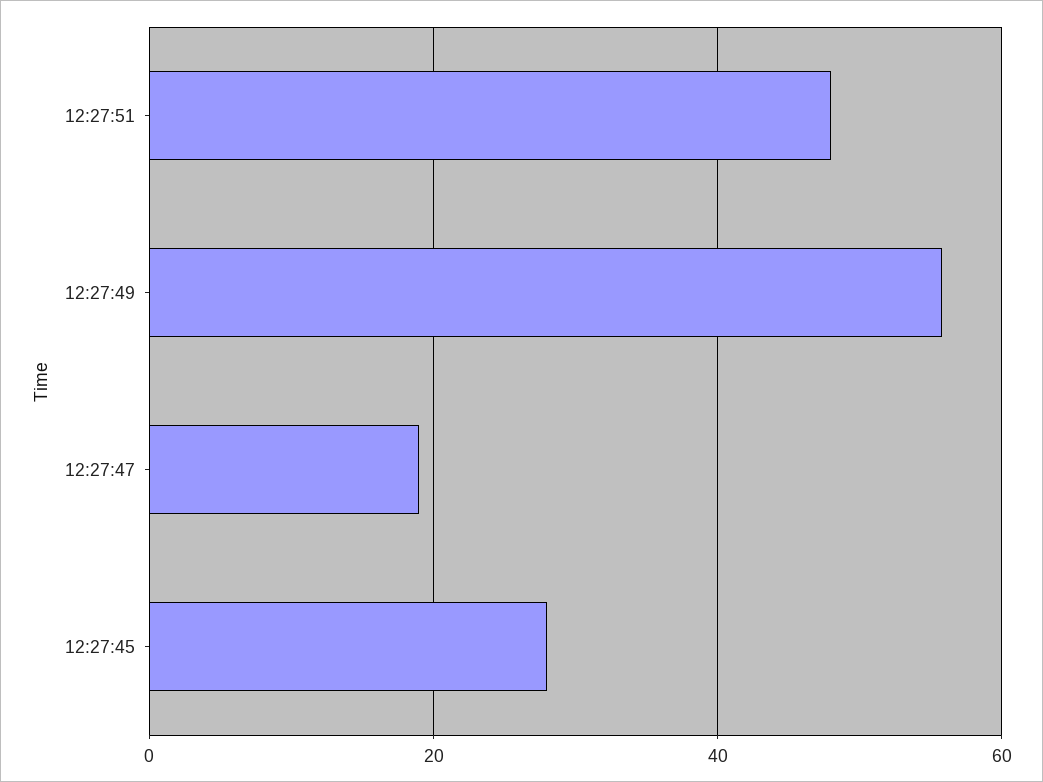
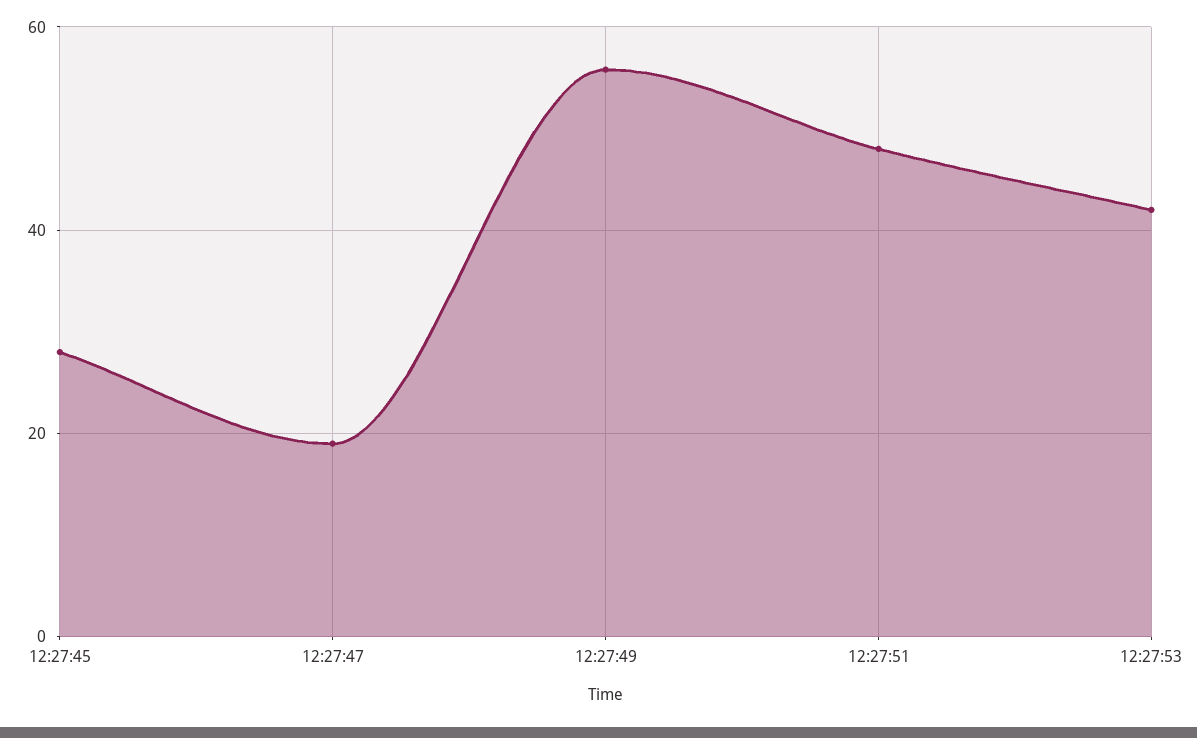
12:27:53: none -> 42

